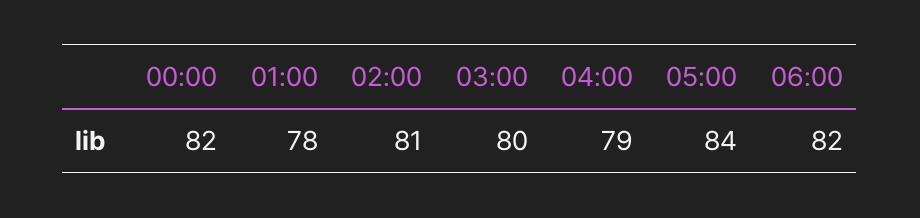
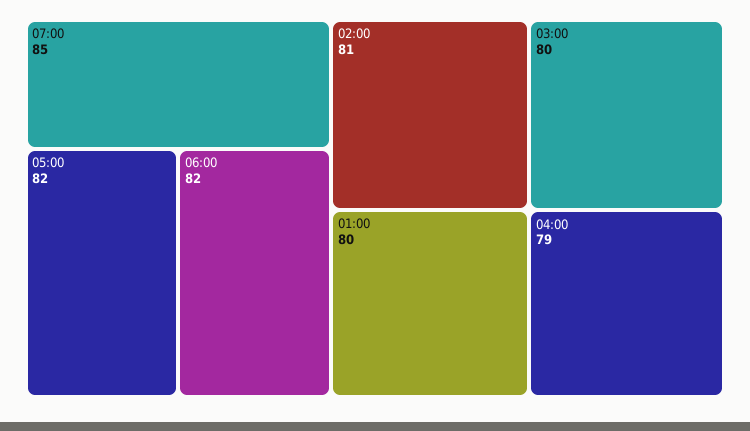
00:00: 82 -> none
01:00: 78 -> 80
05:00: 84 -> 82
07:00: none -> 85

